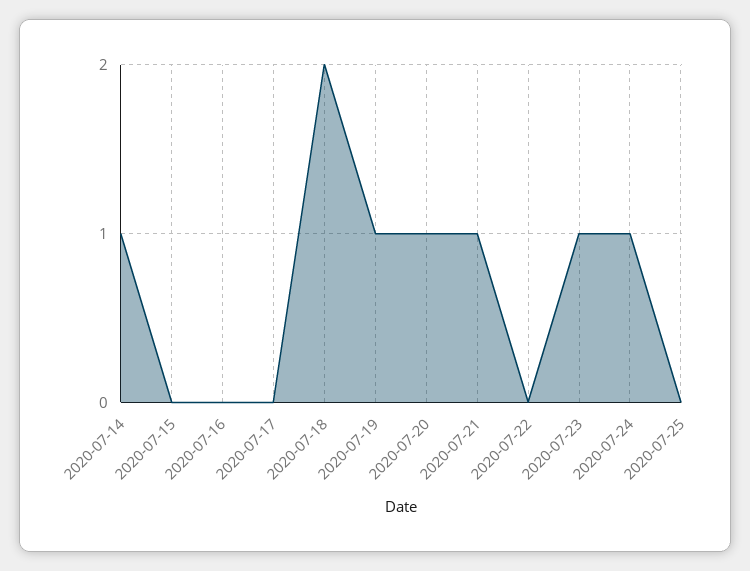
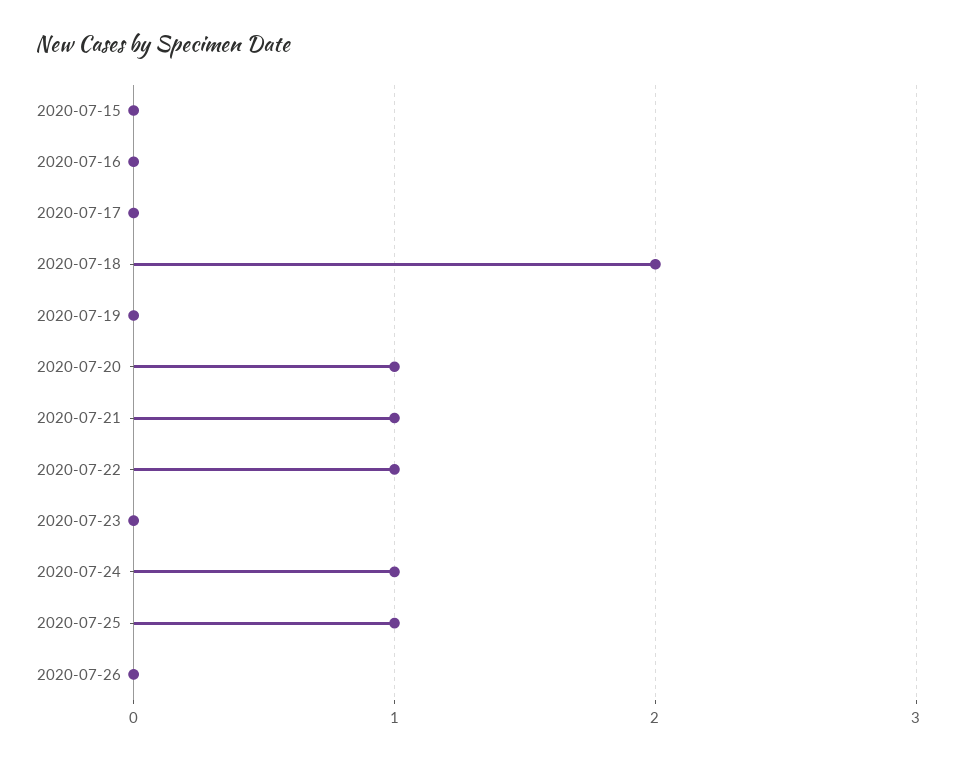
2020-07-14: 1 -> none
2020-07-19: 1 -> 0
2020-07-22: 0 -> 1
2020-07-23: 1 -> 0
2020-07-25: 0 -> 1
2020-07-26: none -> 0

